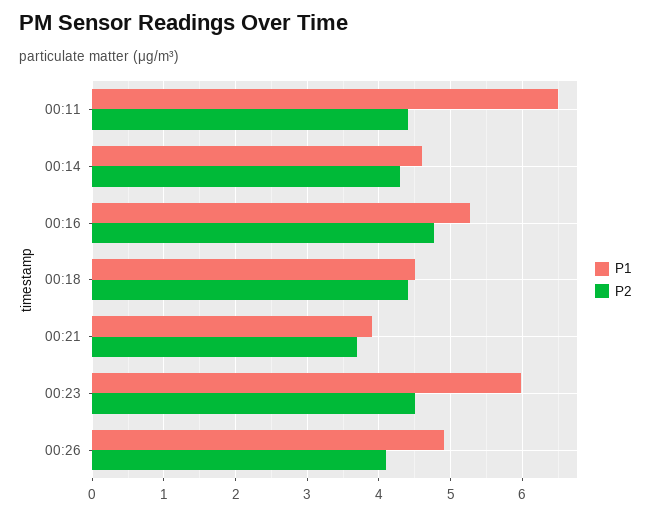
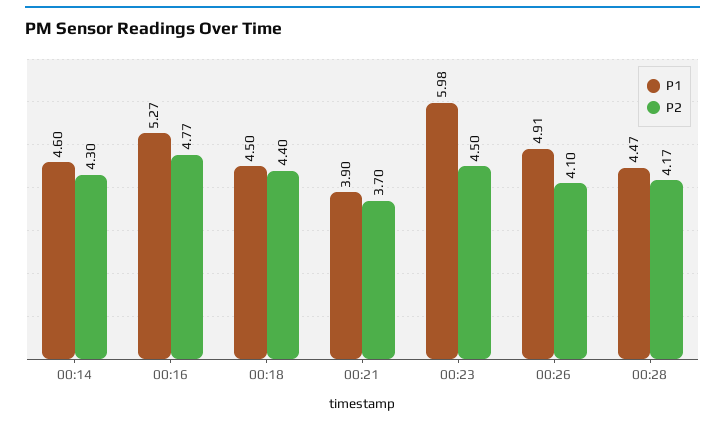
P1, 00:11: 6.5 -> none
P2, 00:11: 4.4 -> none
P1, 00:28: none -> 4.47
P2, 00:28: none -> 4.17

